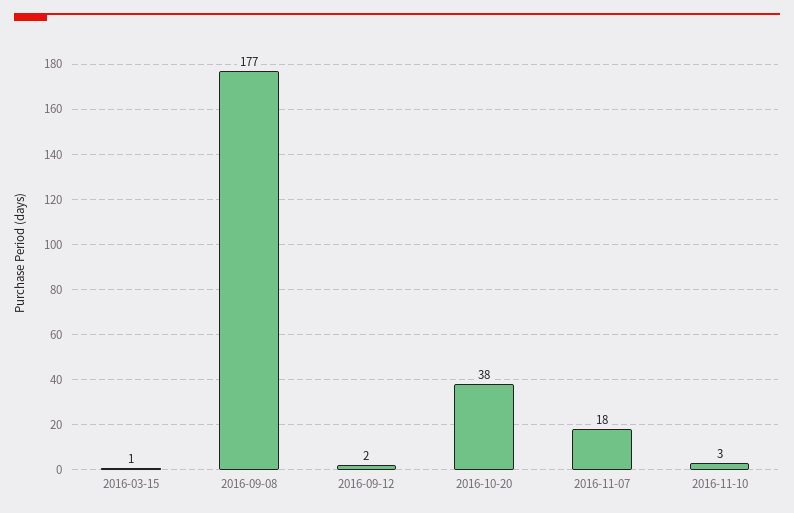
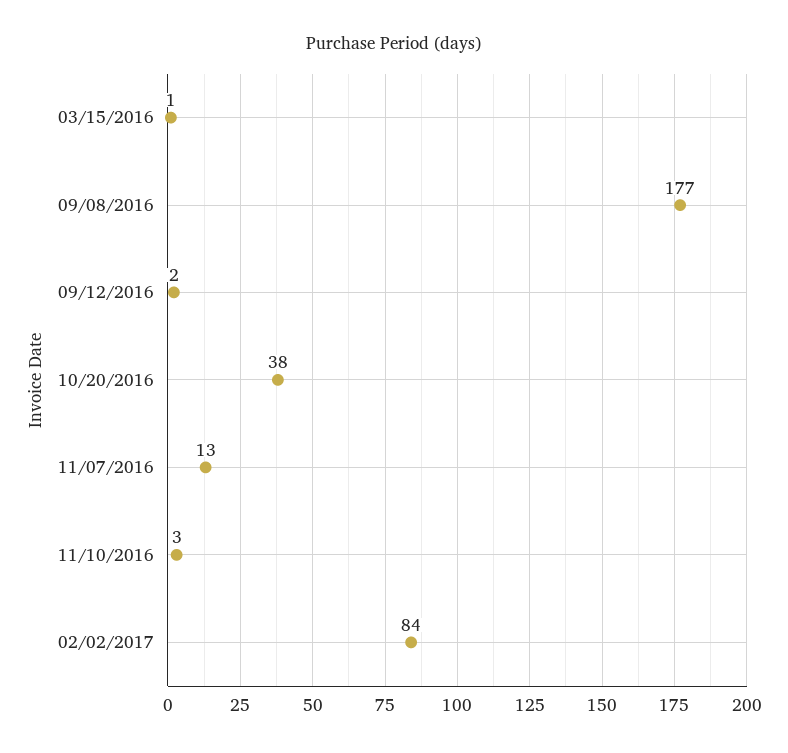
2016-11-07: 18 -> 13
02/02/2017: none -> 84

